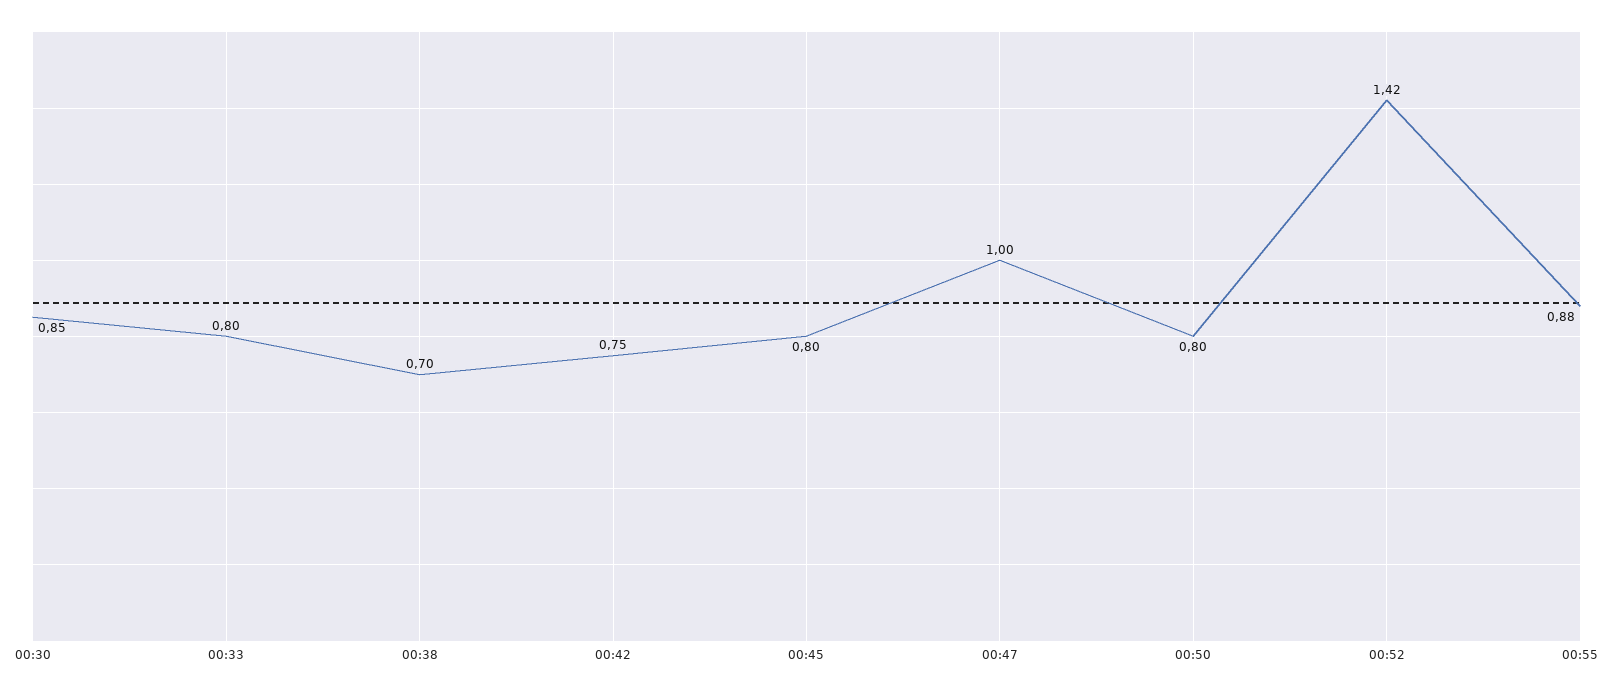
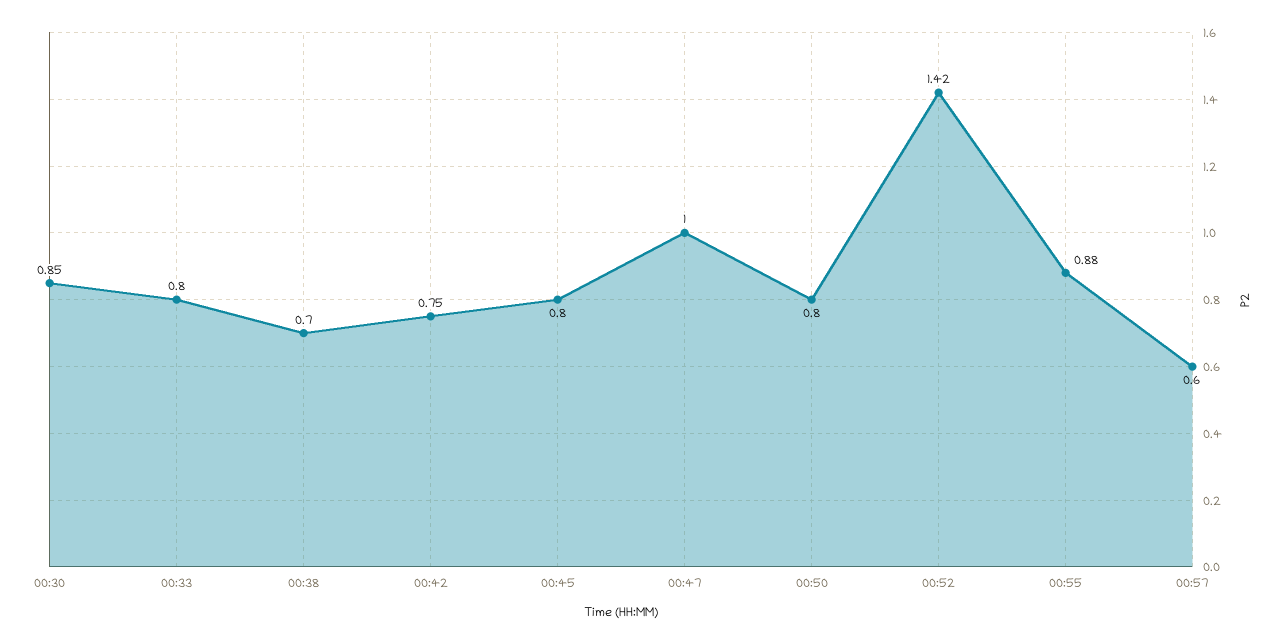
00:57: none -> 0.6

